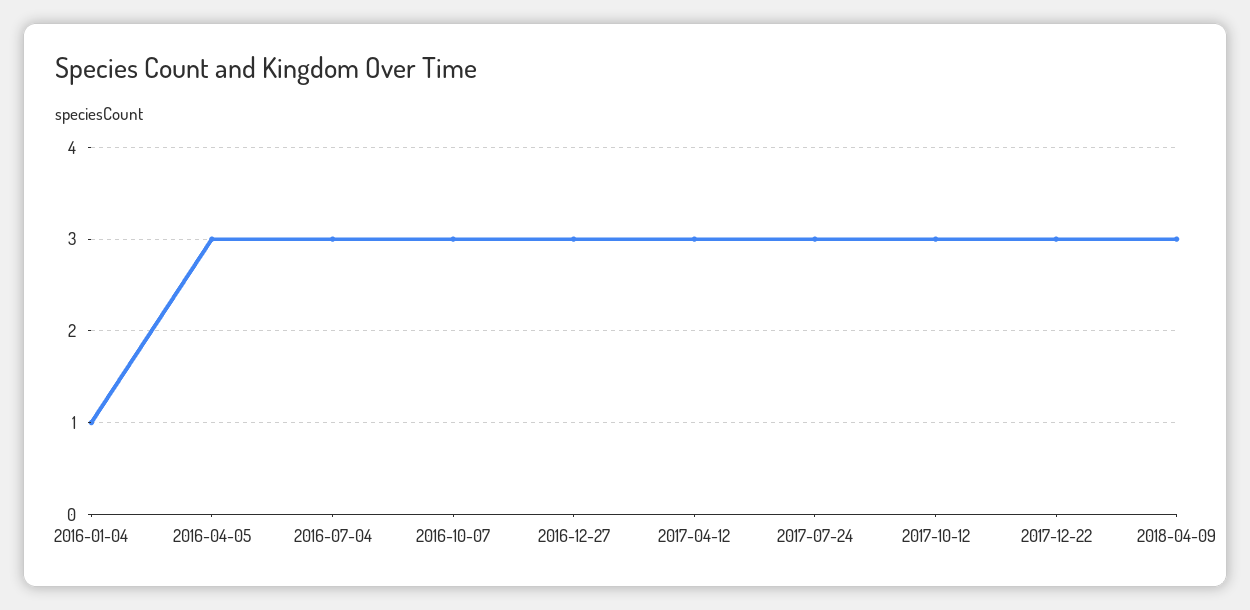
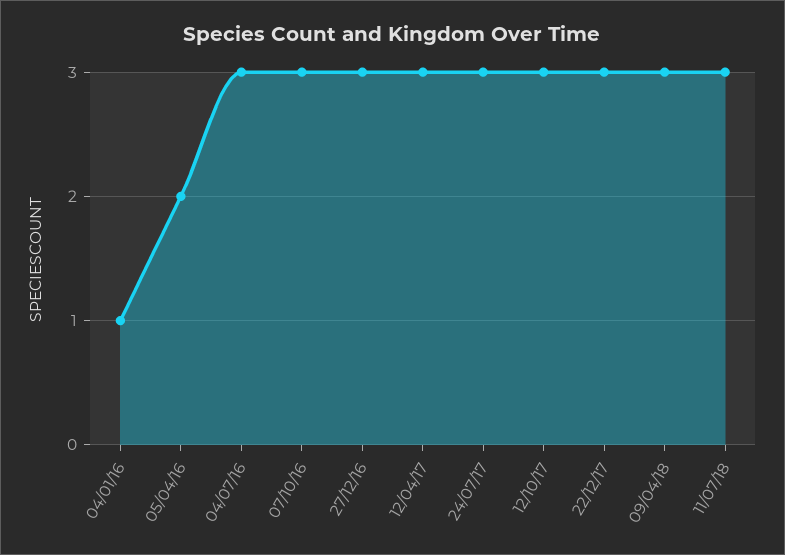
2016-04-05: 3 -> 2
11/07/18: none -> 3

